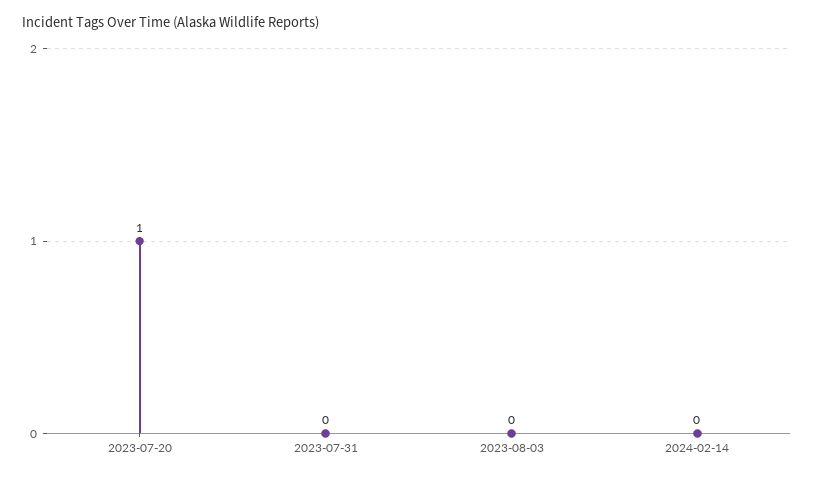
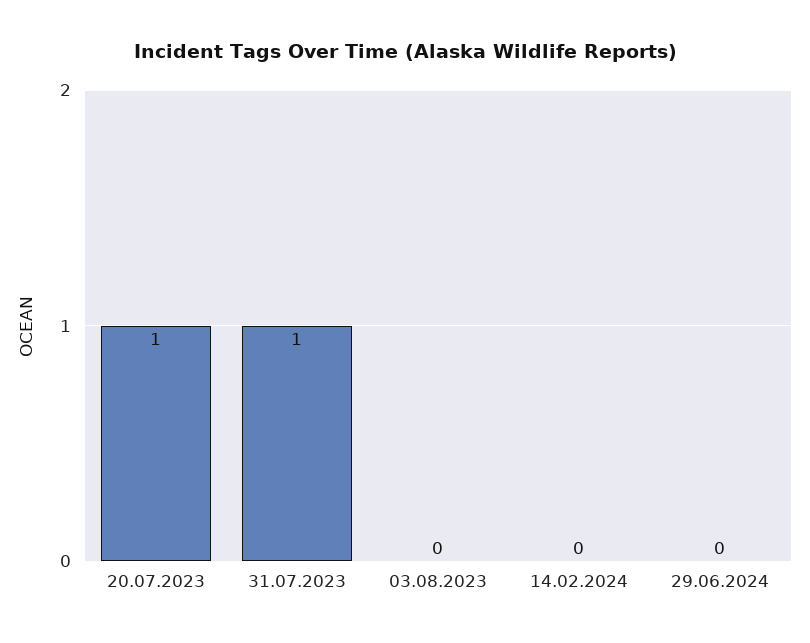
2023-07-31: 0 -> 1
29.06.2024: none -> 0

